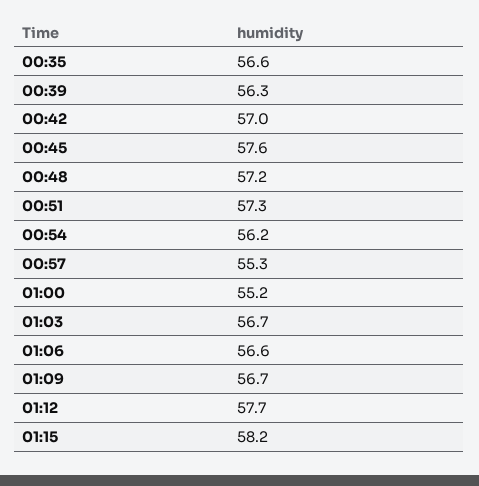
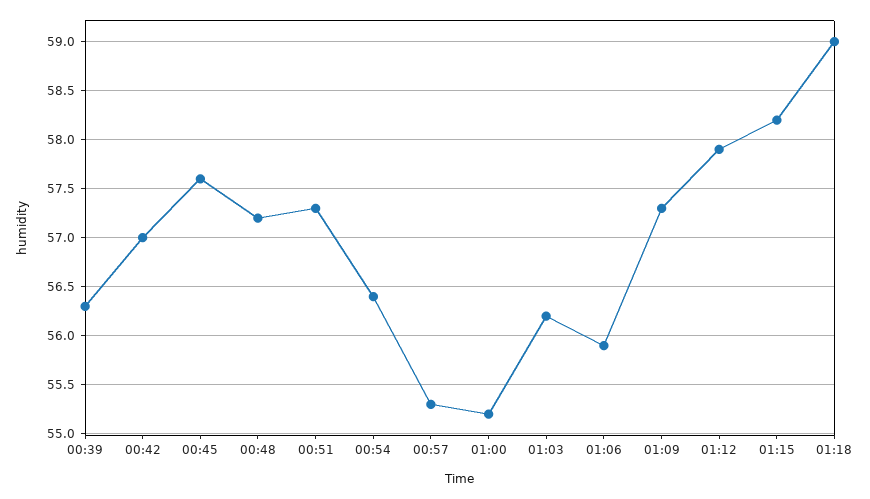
00:35: 56.6 -> none
00:54: 56.2 -> 56.4
01:03: 56.7 -> 56.2
01:06: 56.6 -> 55.9
01:09: 56.7 -> 57.3
01:12: 57.7 -> 57.9
01:18: none -> 59

